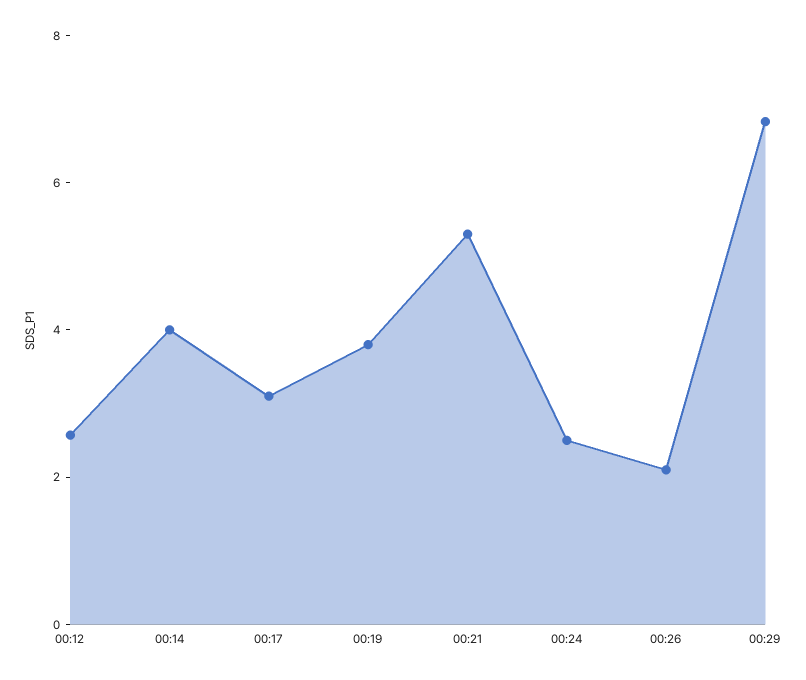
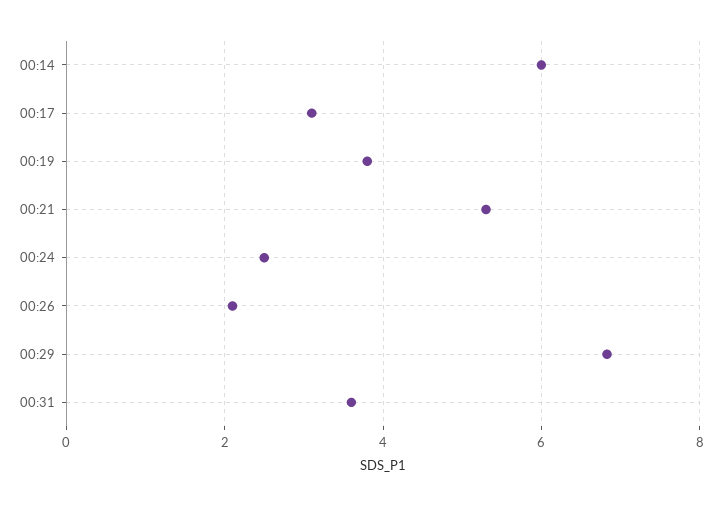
00:12: 2.5 -> none
00:14: 4 -> 6
00:31: none -> 3.6

